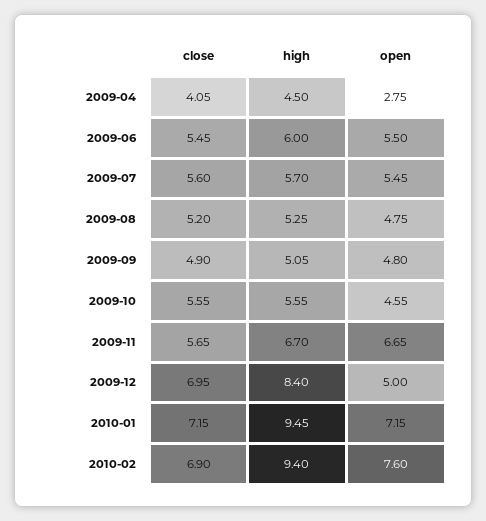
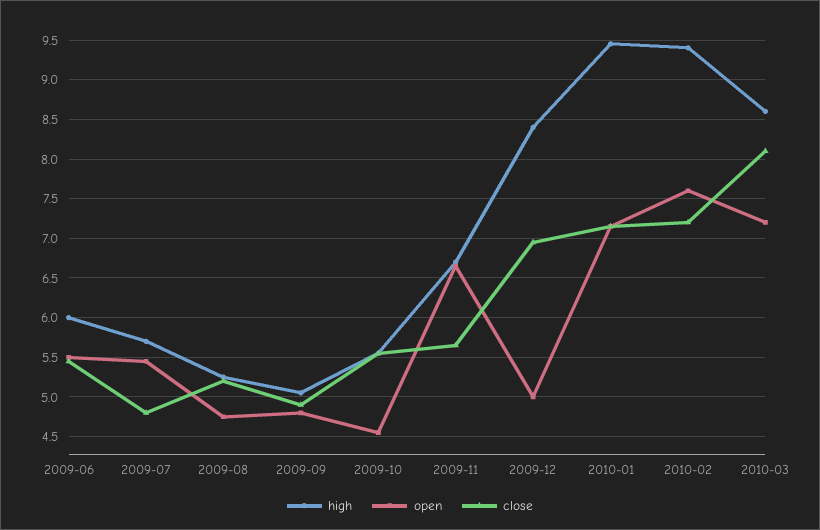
close, 2009-04: 4.05 -> none
high, 2009-04: 4.5 -> none
open, 2009-04: 2.75 -> none
close, 2009-07: 5.6 -> 4.8
close, 2010-02: 6.9 -> 7.2
high, 2010-03: none -> 8.6
open, 2010-03: none -> 7.2
close, 2010-03: none -> 8.1

